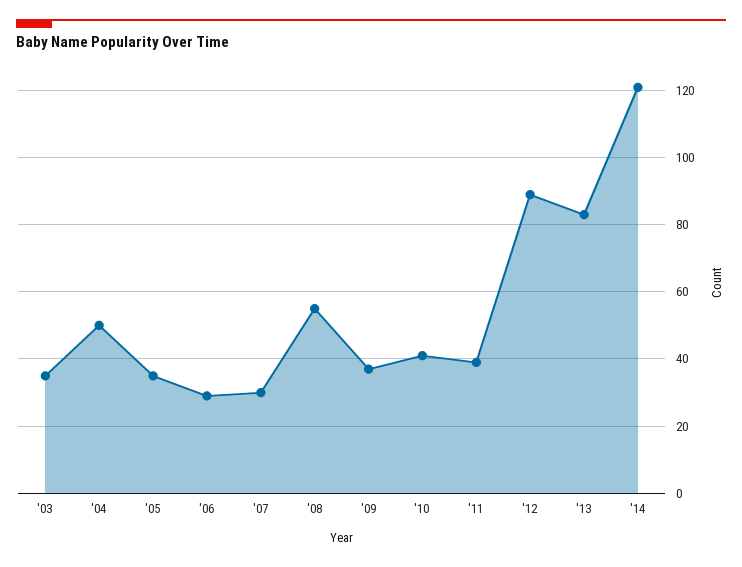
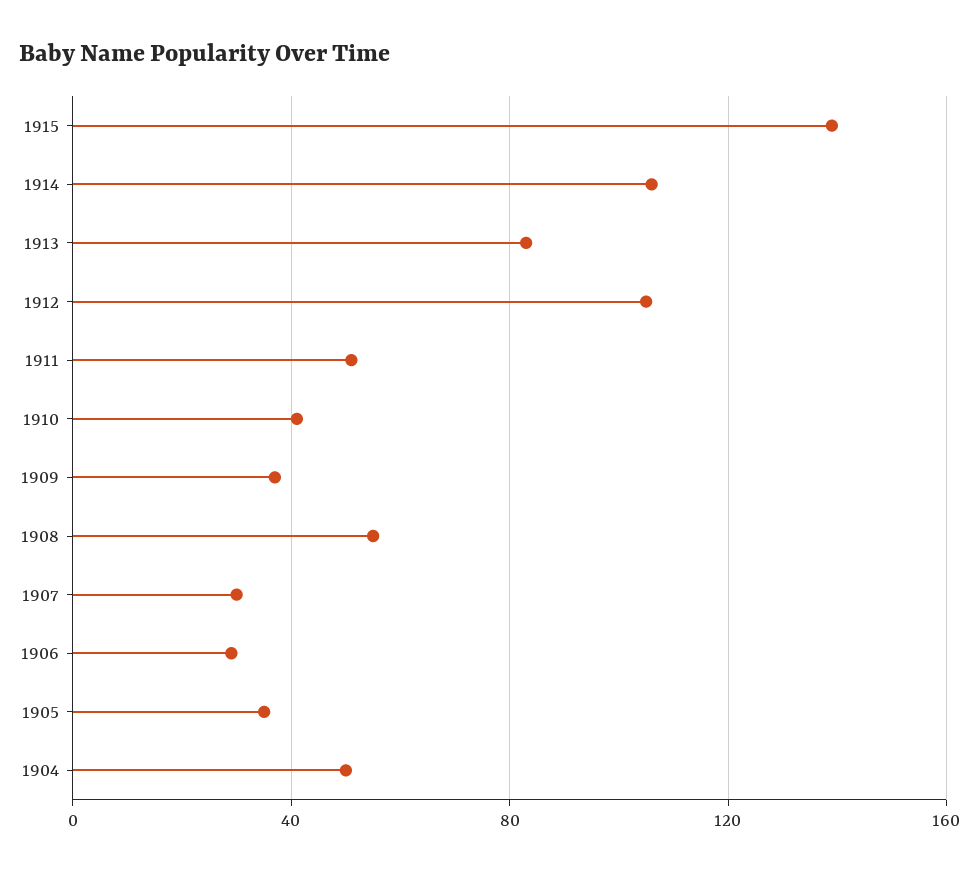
'03: 35 -> none
'11: 40 -> 50
'12: 90 -> 105
'14: 120 -> 105
1915: none -> 140

